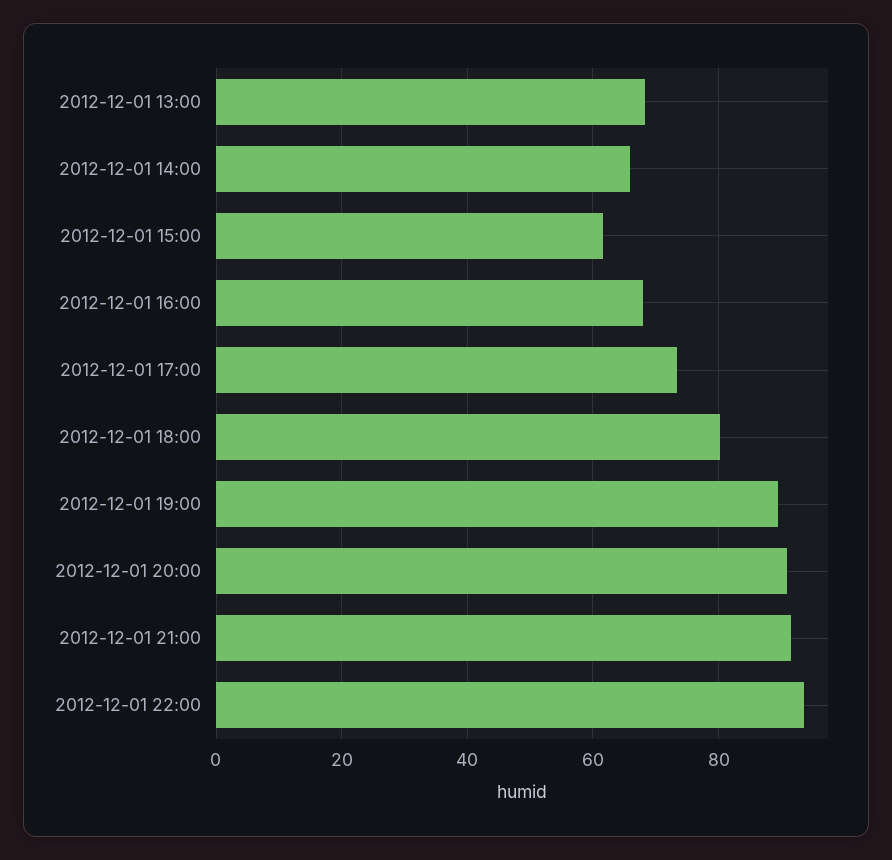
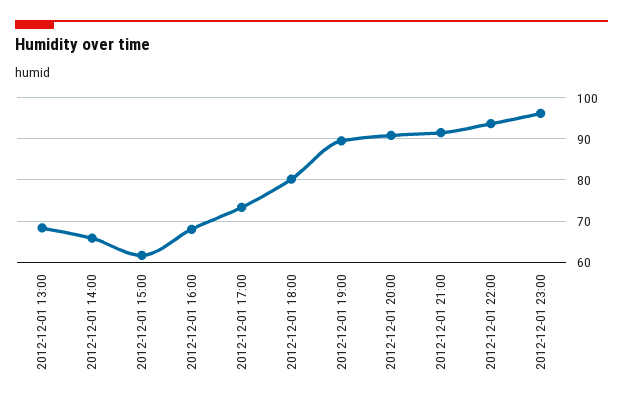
2012-12-01 23:00: none -> 96

